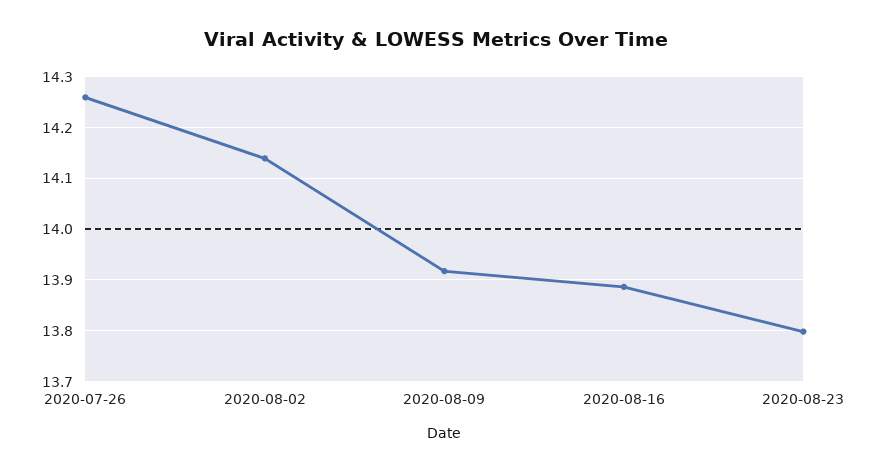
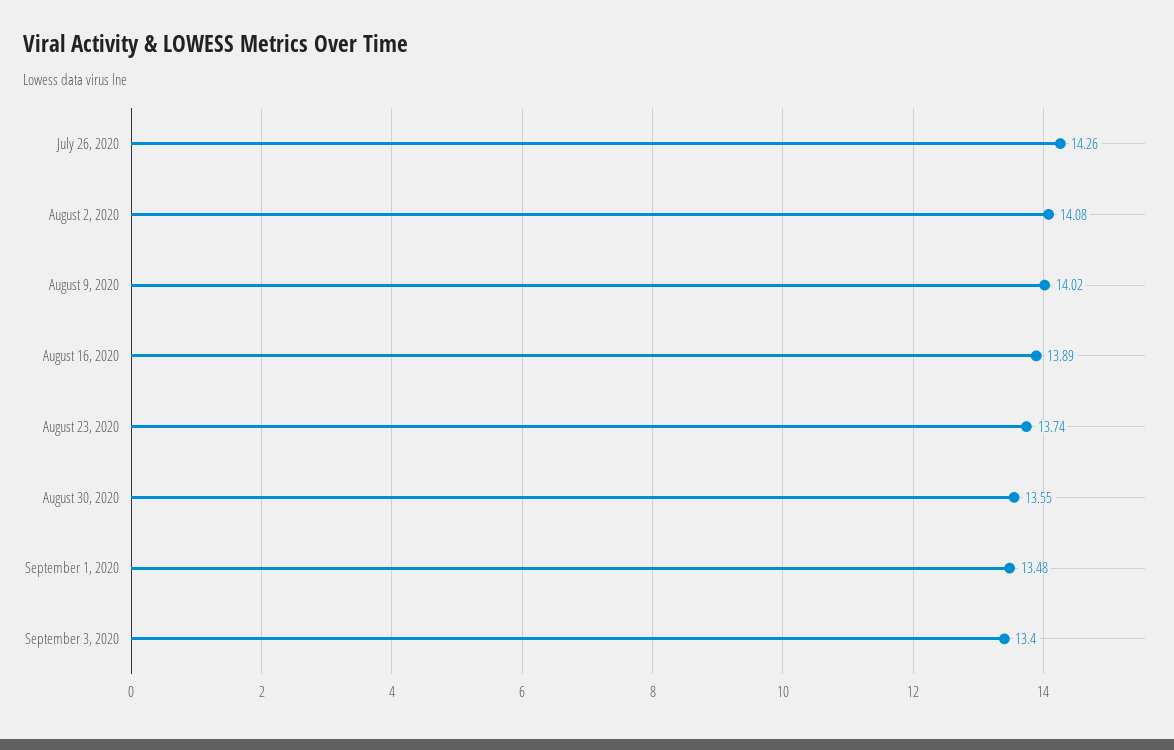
2020-08-02: 14.14 -> 14.08
2020-08-09: 13.92 -> 14.02
2020-08-23: 13.8 -> 13.74
August 30, 2020: none -> 13.55
September 1, 2020: none -> 13.48
September 3, 2020: none -> 13.4

